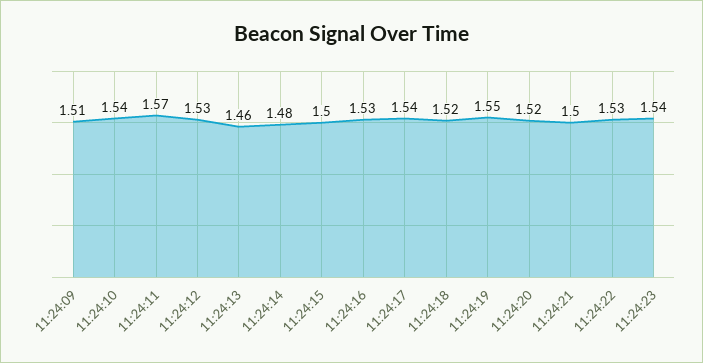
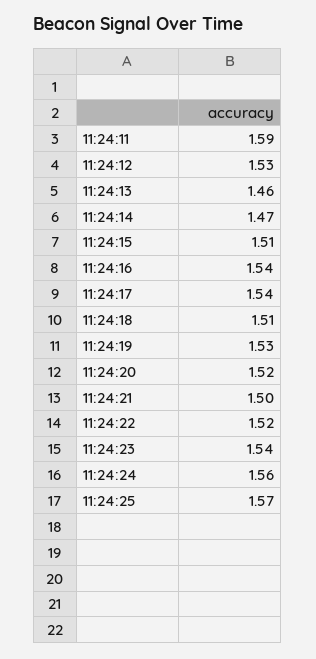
11:24:09: 1.51 -> none
11:24:10: 1.54 -> none
11:24:11: 1.57 -> 1.59
11:24:14: 1.48 -> 1.47
11:24:15: 1.5 -> 1.51
11:24:16: 1.53 -> 1.54
11:24:18: 1.52 -> 1.51
11:24:19: 1.55 -> 1.53
11:24:22: 1.53 -> 1.52
11:24:24: none -> 1.56
11:24:25: none -> 1.57

